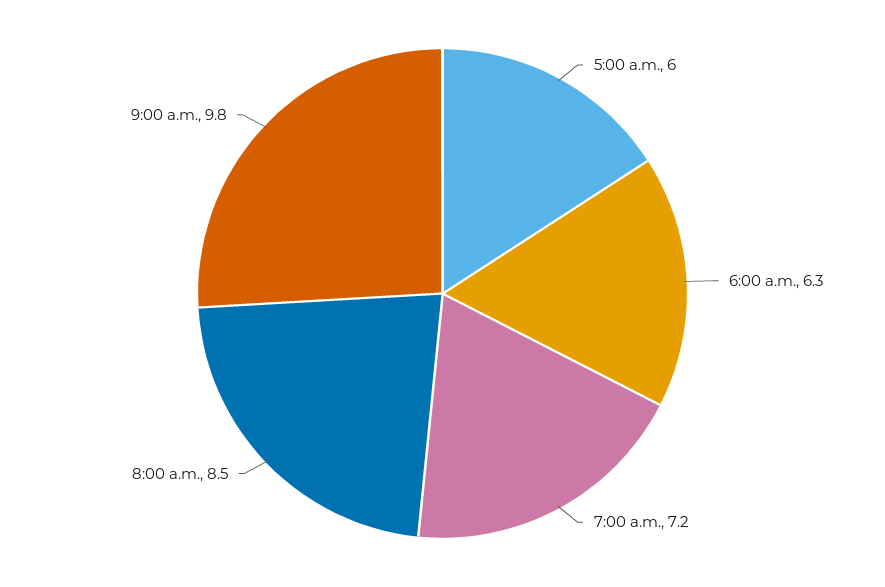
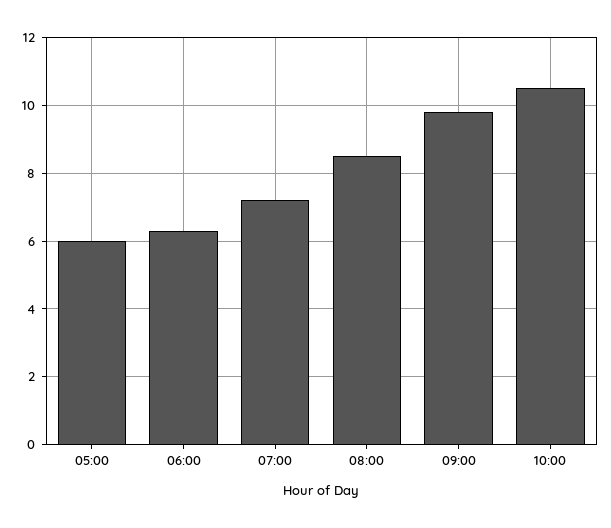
10:00: none -> 10.5

